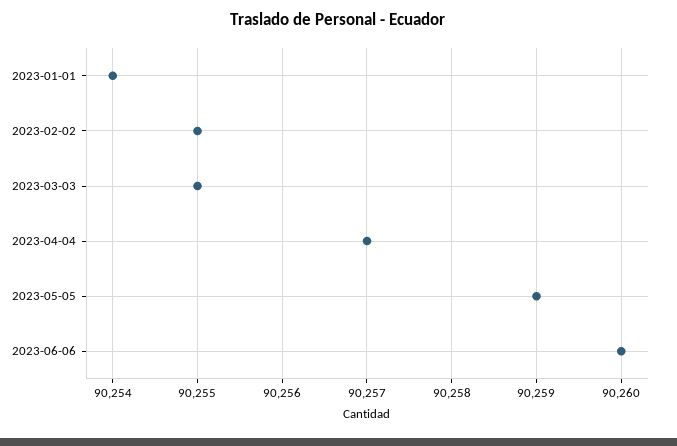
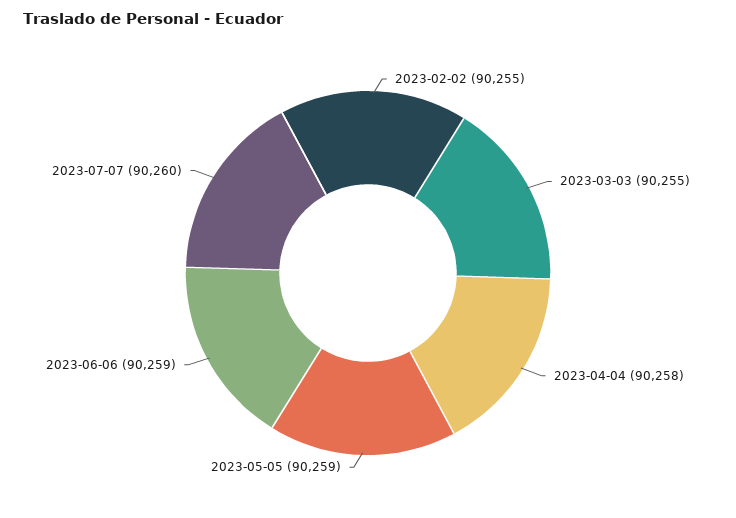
2023-01-01: 90254 -> none
2023-04-04: 90257 -> 90258
2023-06-06: 90260 -> 90259
2023-07-07: none -> 90260

